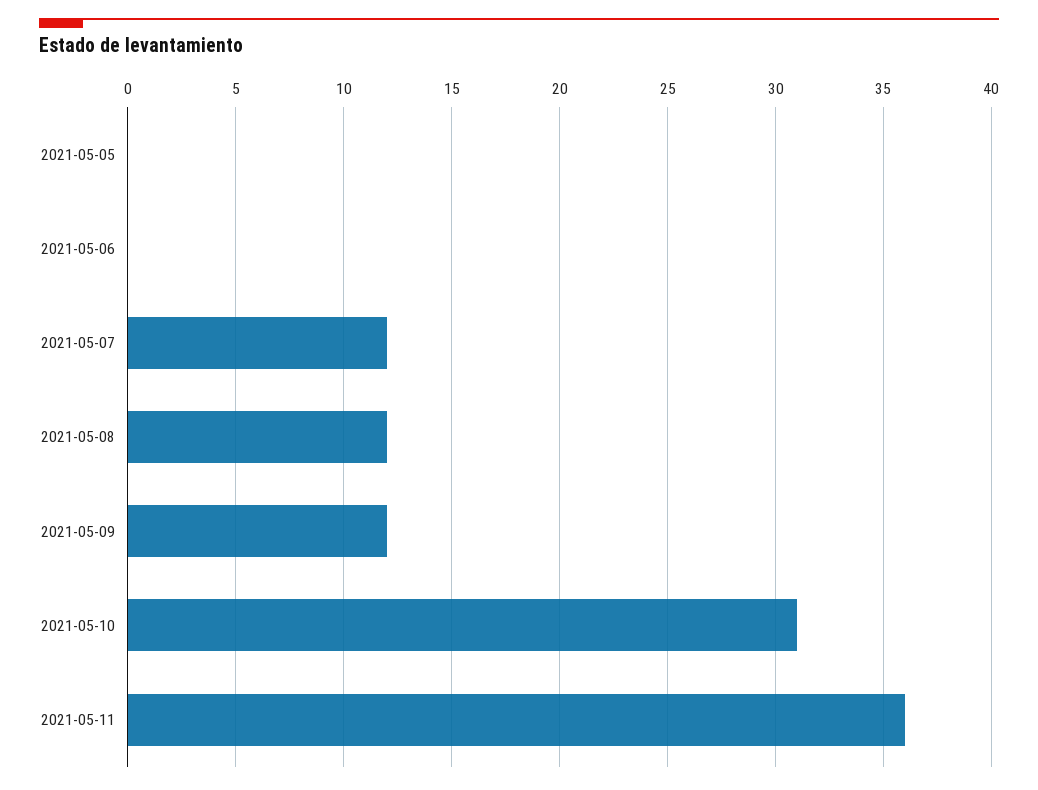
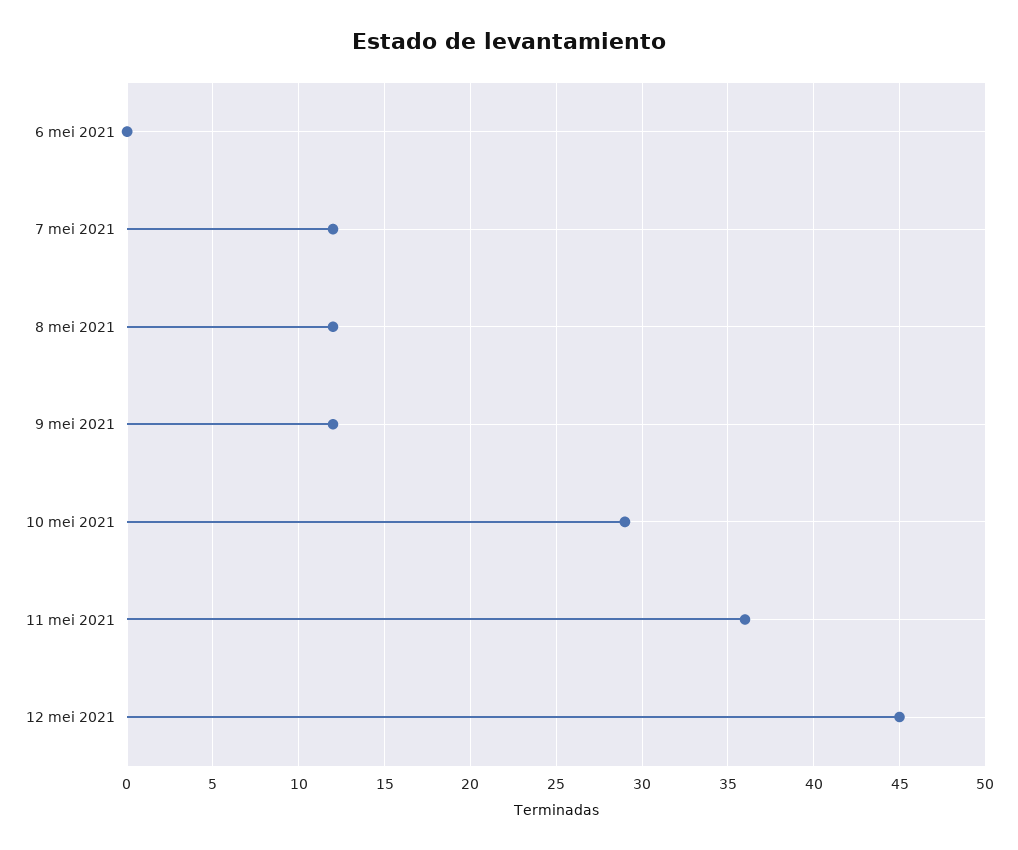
2021-05-05: 0 -> none
2021-05-10: 31 -> 29
12 mei 2021: none -> 45

